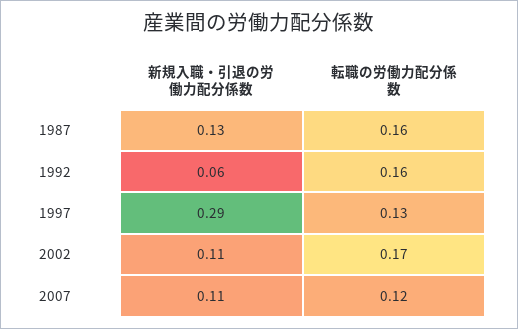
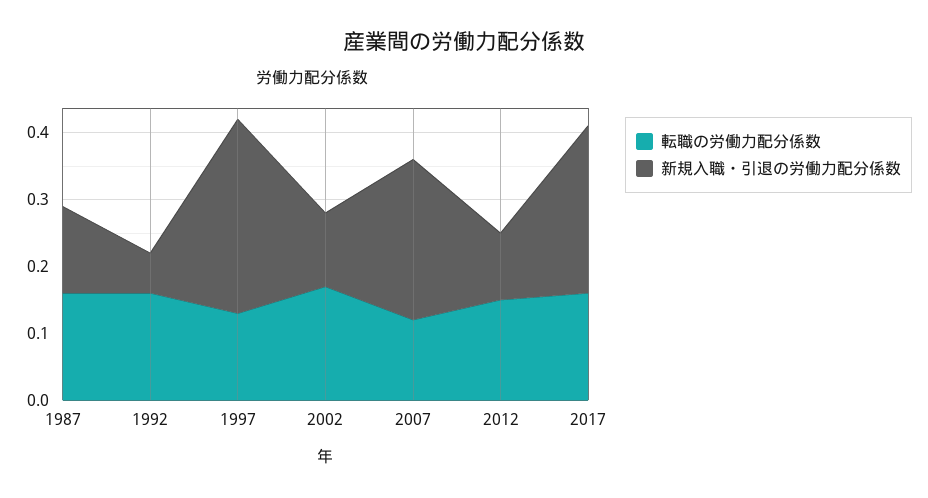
新規入職・引退の労働力配分係数, 2007: 0.11 -> 0.25
転職の労働力配分係数, 2012: none -> 0.15
新規入職・引退の労働力配分係数, 2012: none -> 0.1
転職の労働力配分係数, 2017: none -> 0.15
新規入職・引退の労働力配分係数, 2017: none -> 0.25

